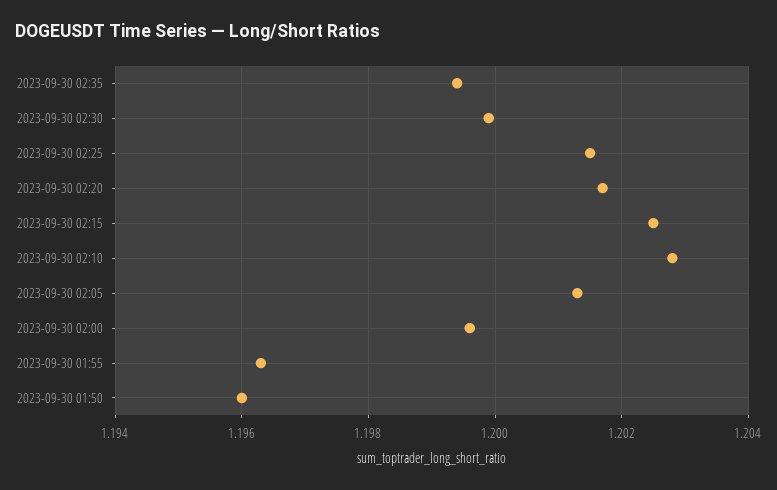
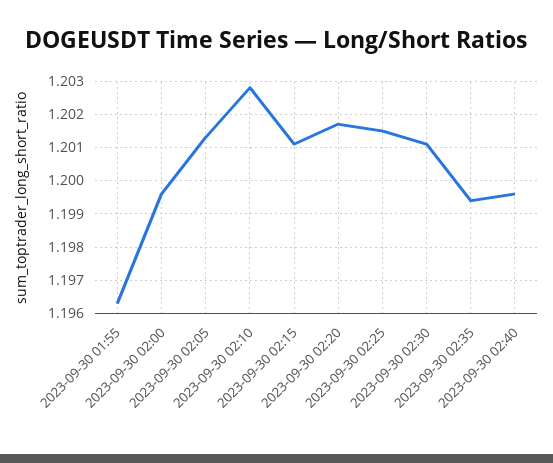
2023-09-30 02:30: 1.2 -> 1.201
2023-09-30 02:15: 1.2025 -> 1.201
2023-09-30 01:50: 1.196 -> none
2023-09-30 02:40: none -> 1.1995

